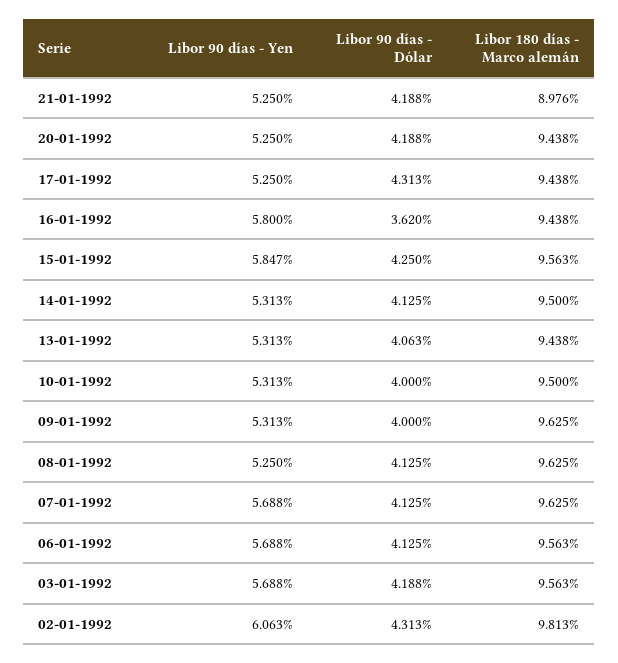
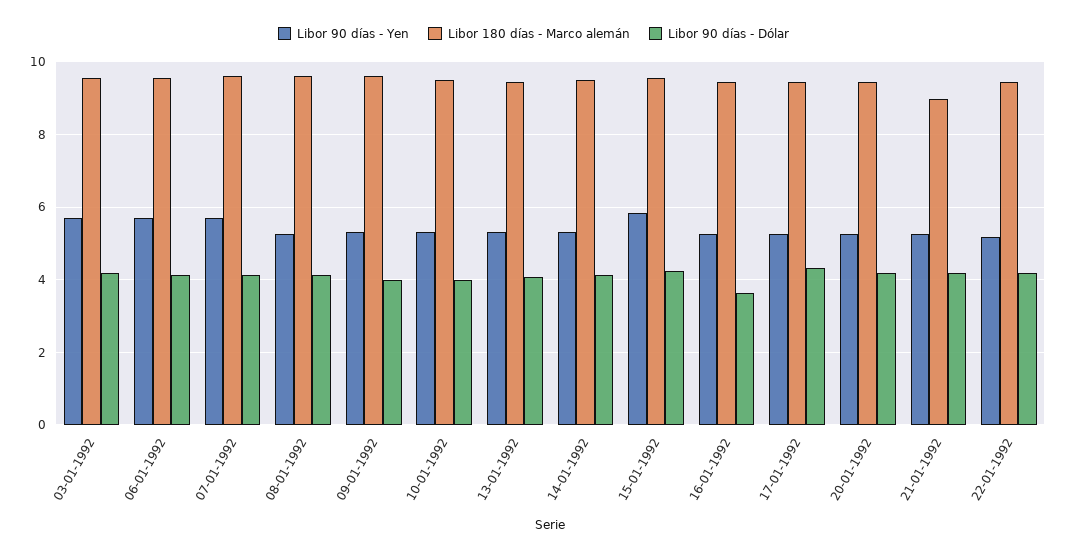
Libor 90 días - Yen, 16-01-1992: 5.8 -> 5.2
Libor 90 días - Yen, 02-01-1992: 6.063 -> none
Libor 90 días - Dólar, 02-01-1992: 4.313 -> none
Libor 180 días - Marco alemán, 02-01-1992: 9.813 -> none
Libor 90 días - Yen, 22-01-1992: none -> 5.2
Libor 180 días - Marco alemán, 22-01-1992: none -> 9.4
Libor 90 días - Dólar, 22-01-1992: none -> 4.2

